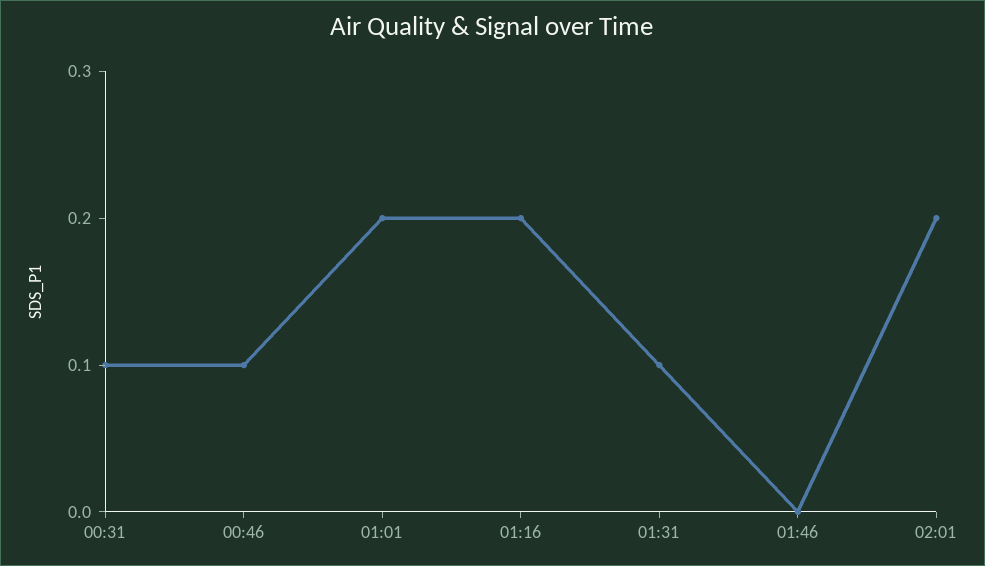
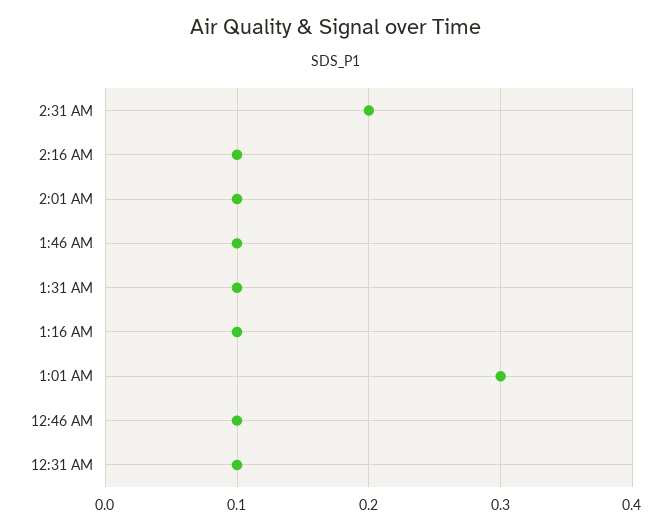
01:01: 0.2 -> 0.3
01:16: 0.2 -> 0.1
01:46: 0 -> 0.1
02:01: 0.2 -> 0.1
2:31 AM: none -> 0.2
2:16 AM: none -> 0.1

